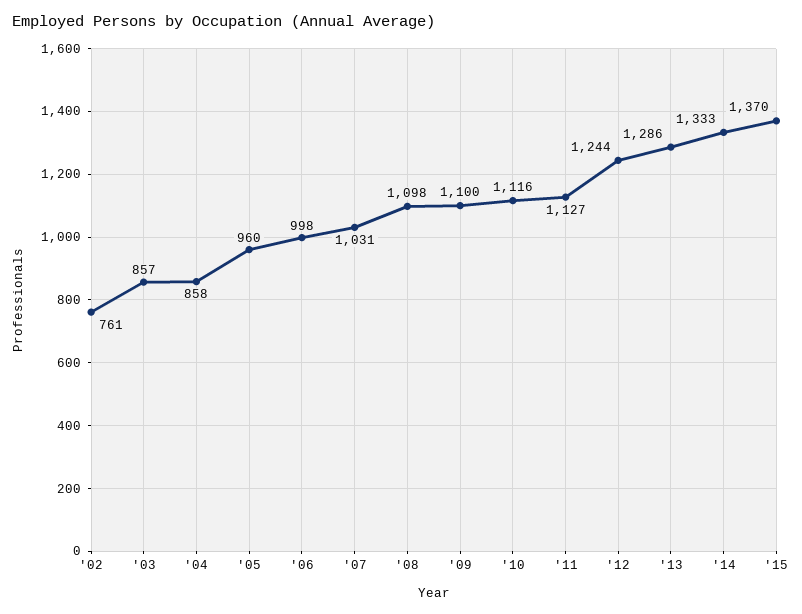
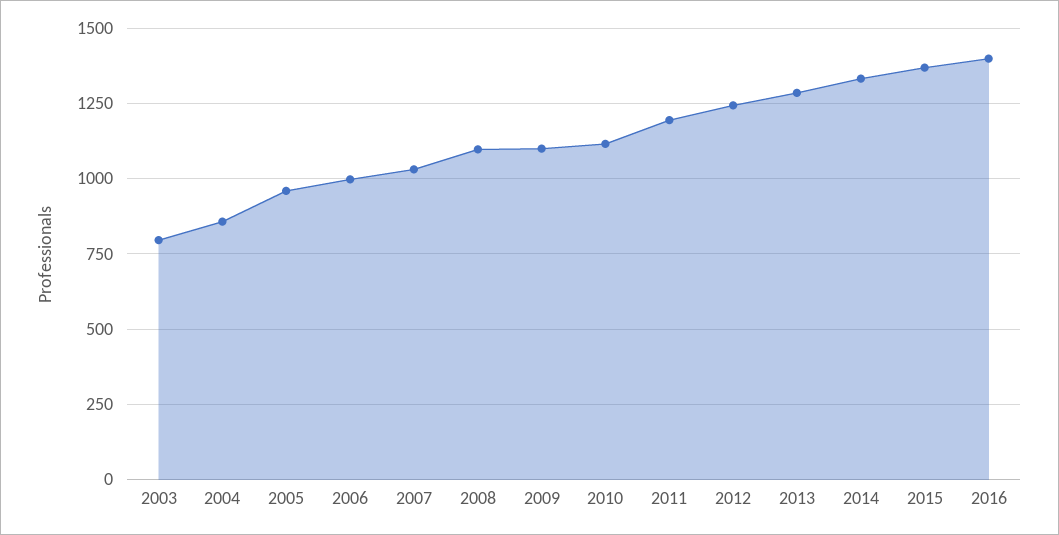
'02: 761 -> none
'03: 857 -> 800
'11: 1127 -> 1200
2016: none -> 1400

